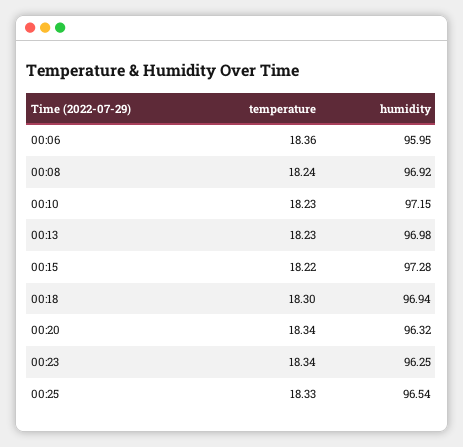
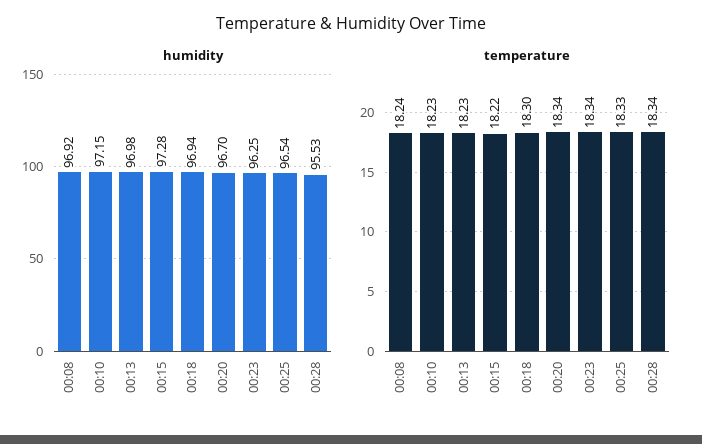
temperature, 00:06: 18.36 -> none
humidity, 00:06: 95.95 -> none
humidity, 00:20: 96.32 -> 96.7
humidity, 00:28: none -> 95.53
temperature, 00:28: none -> 18.34

